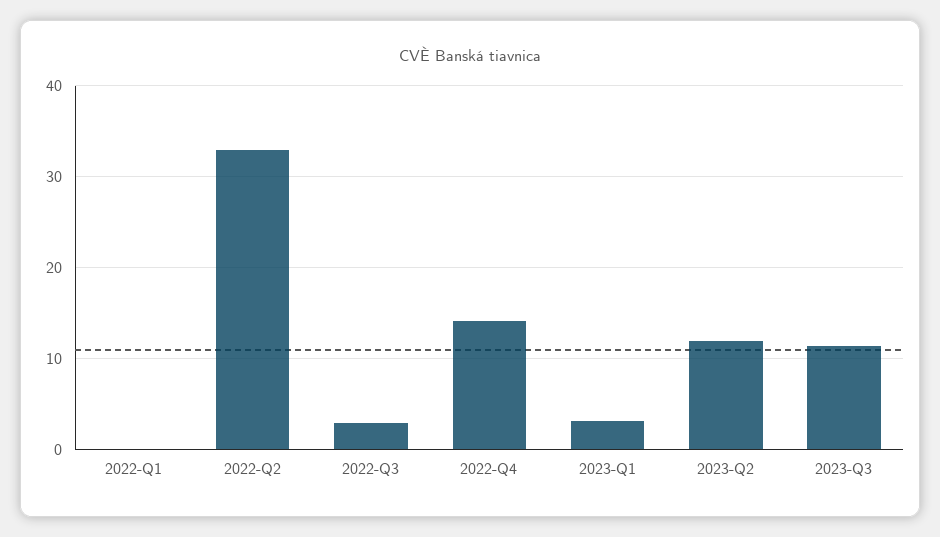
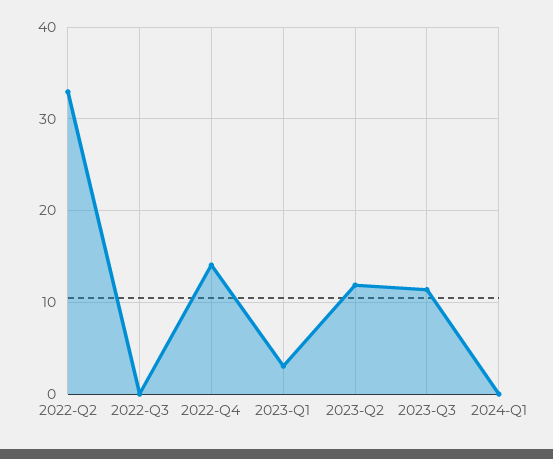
2022-Q1: 0 -> none
2022-Q3: 3 -> 0
2024-Q1: none -> 0

